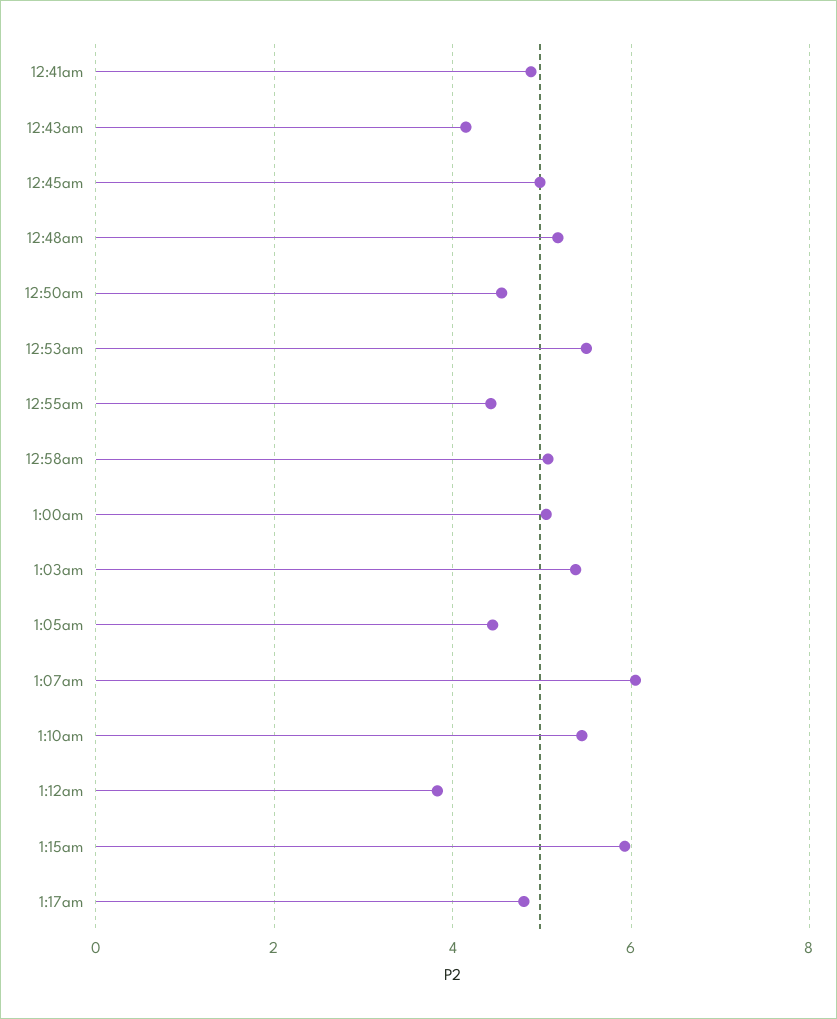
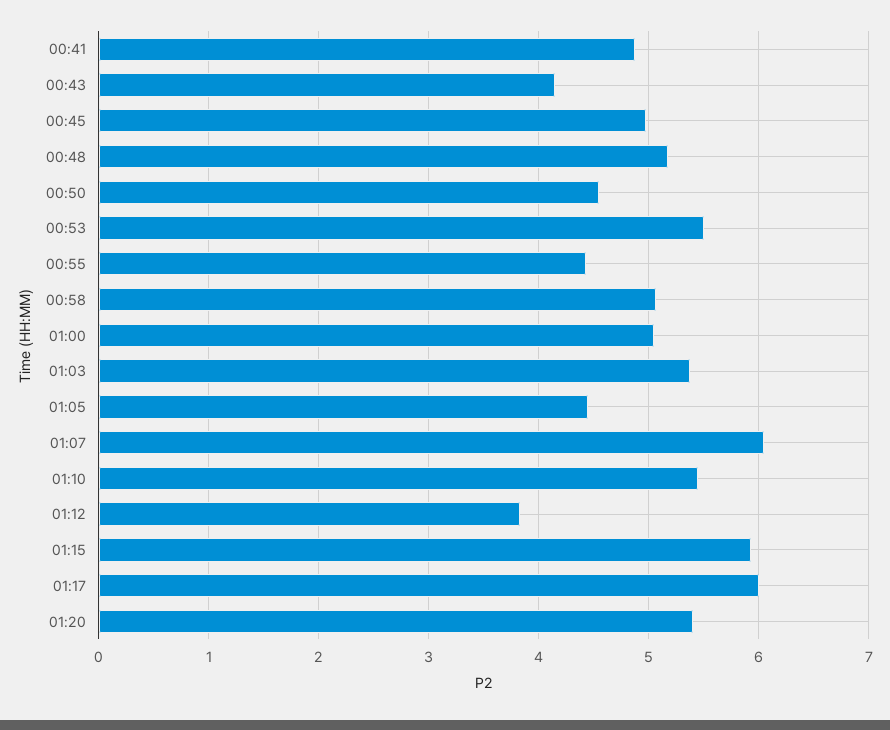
1:17am: 4.8 -> 6
01:20: none -> 5.4

